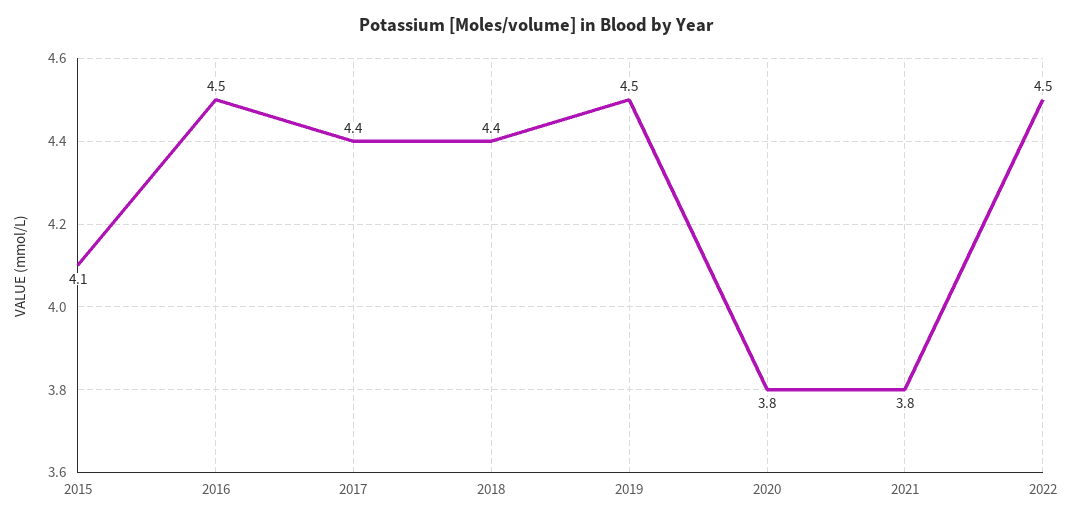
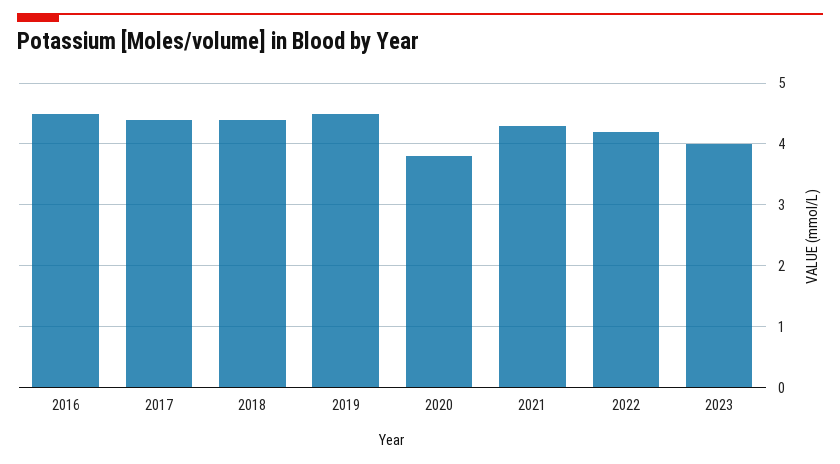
2015: 4.1 -> none
2021: 3.8 -> 4.3
2022: 4.5 -> 4.2
2023: none -> 4

